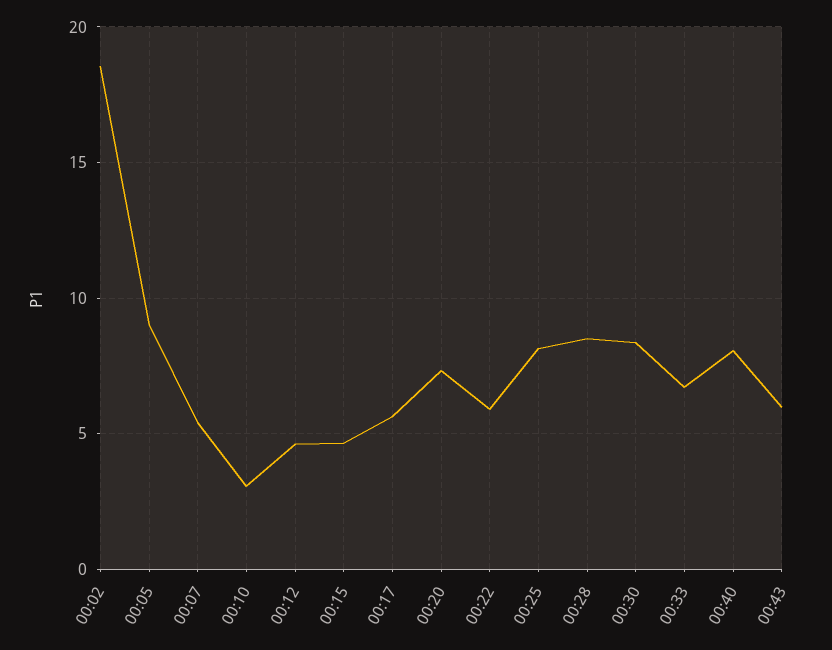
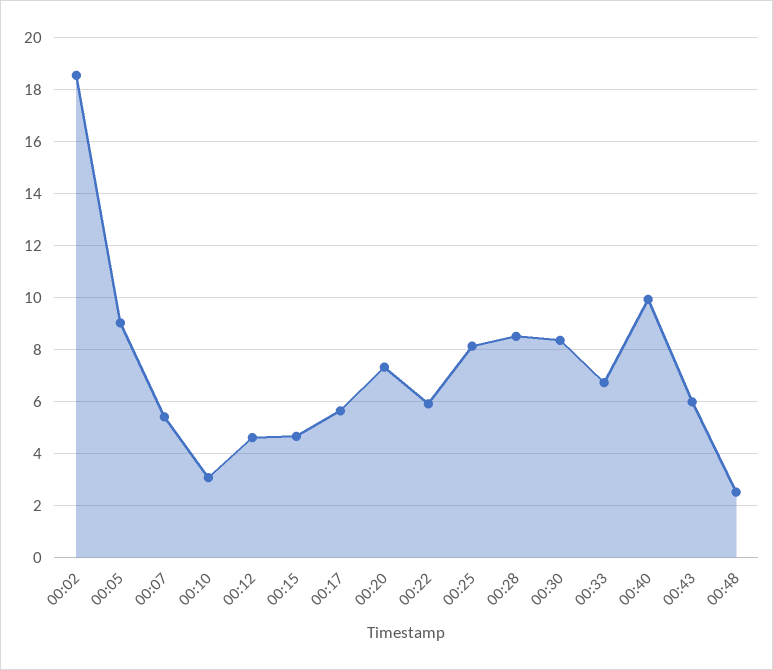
00:40: 8 -> 10
00:48: none -> 2.5

